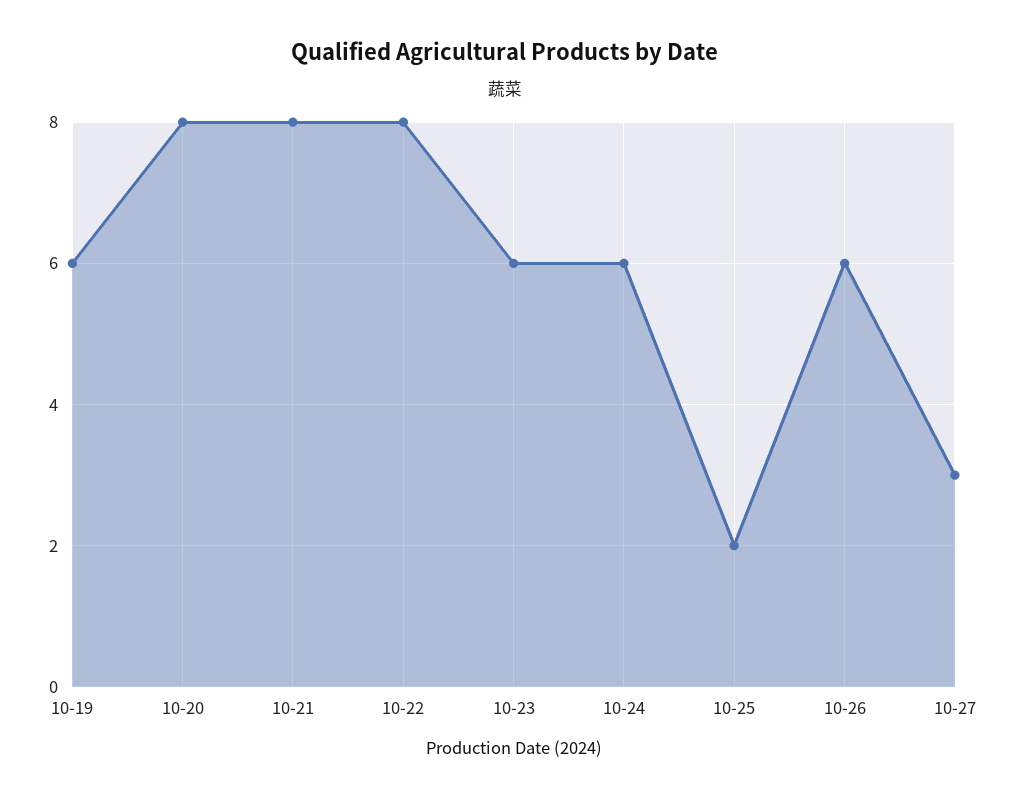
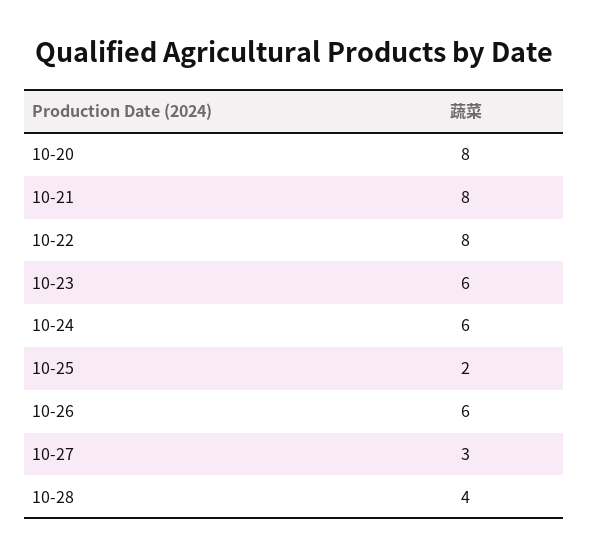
10-19: 6 -> none
10-28: none -> 4

